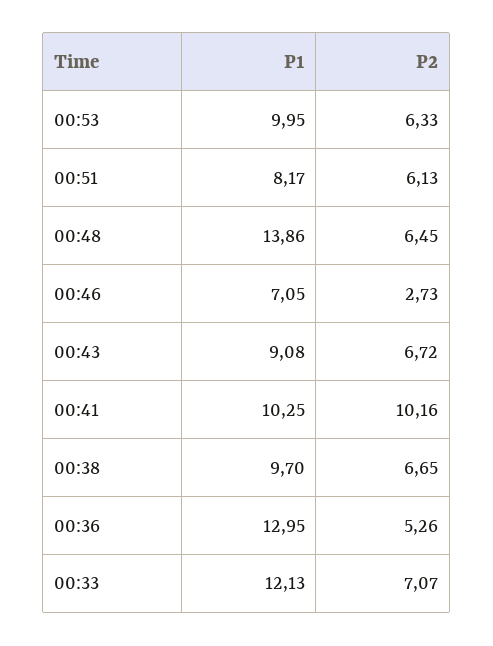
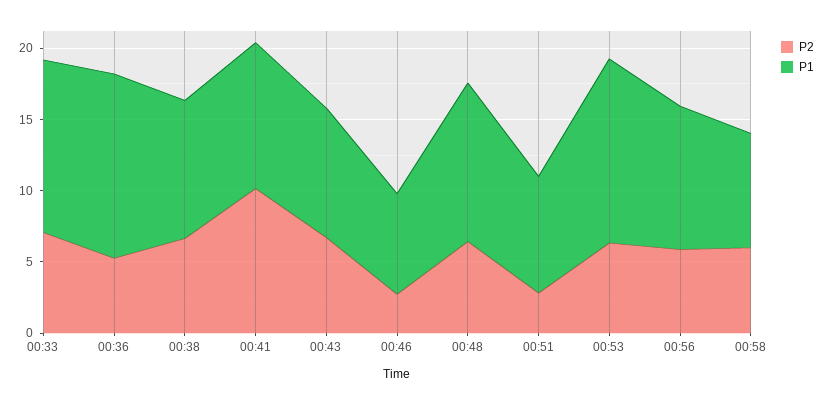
P1, 00:53: 9.95 -> 13
P2, 00:51: 6.13 -> 3
P1, 00:48: 13.86 -> 11
P2, 00:56: none -> 6
P1, 00:56: none -> 10
P2, 00:58: none -> 6
P1, 00:58: none -> 8

